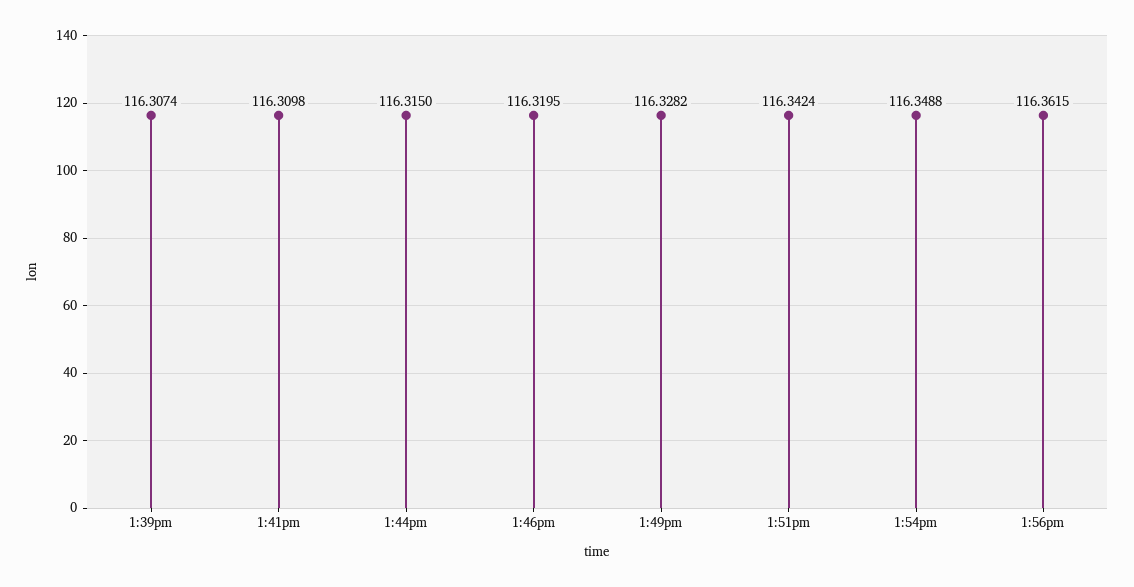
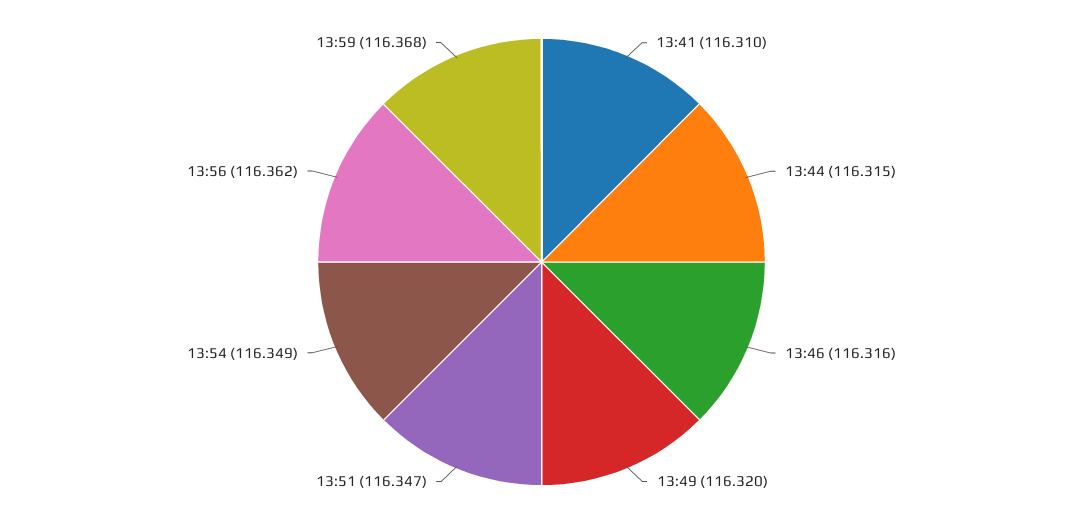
1:39pm: 116.3074 -> none
1:46pm: 116.3195 -> 116.316
1:49pm: 116.3282 -> 116.32
1:51pm: 116.3424 -> 116.347
13:59: none -> 116.368

